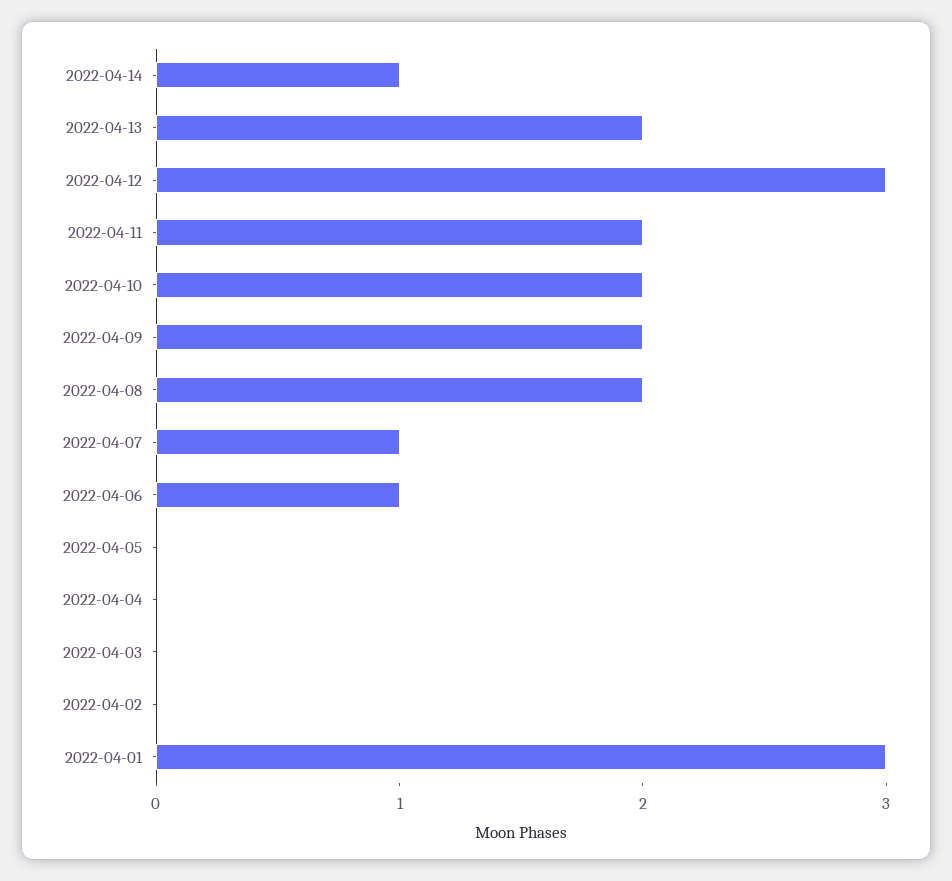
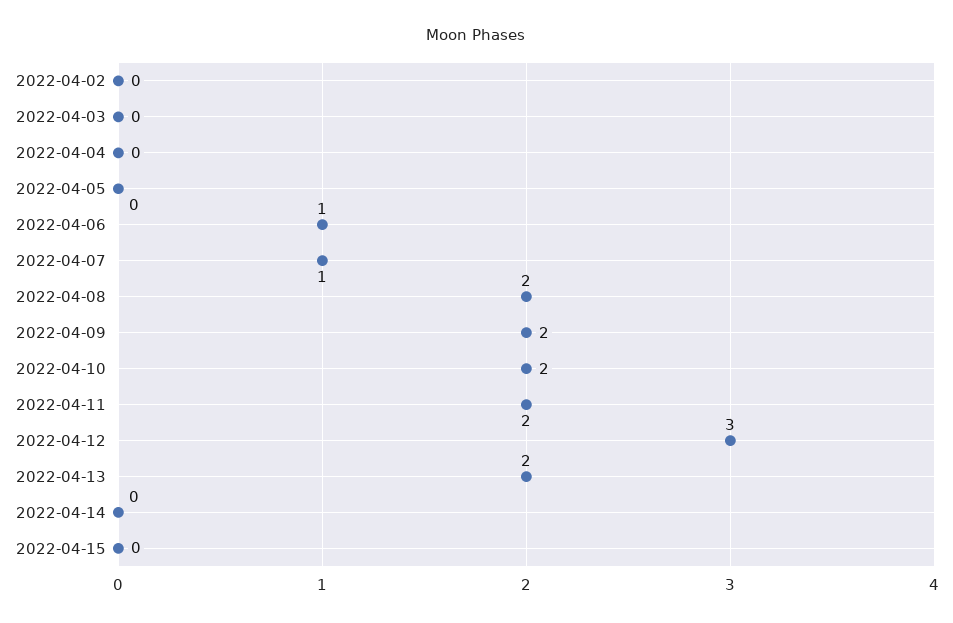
2022-04-14: 1 -> 0
2022-04-01: 3 -> none
2022-04-15: none -> 0

